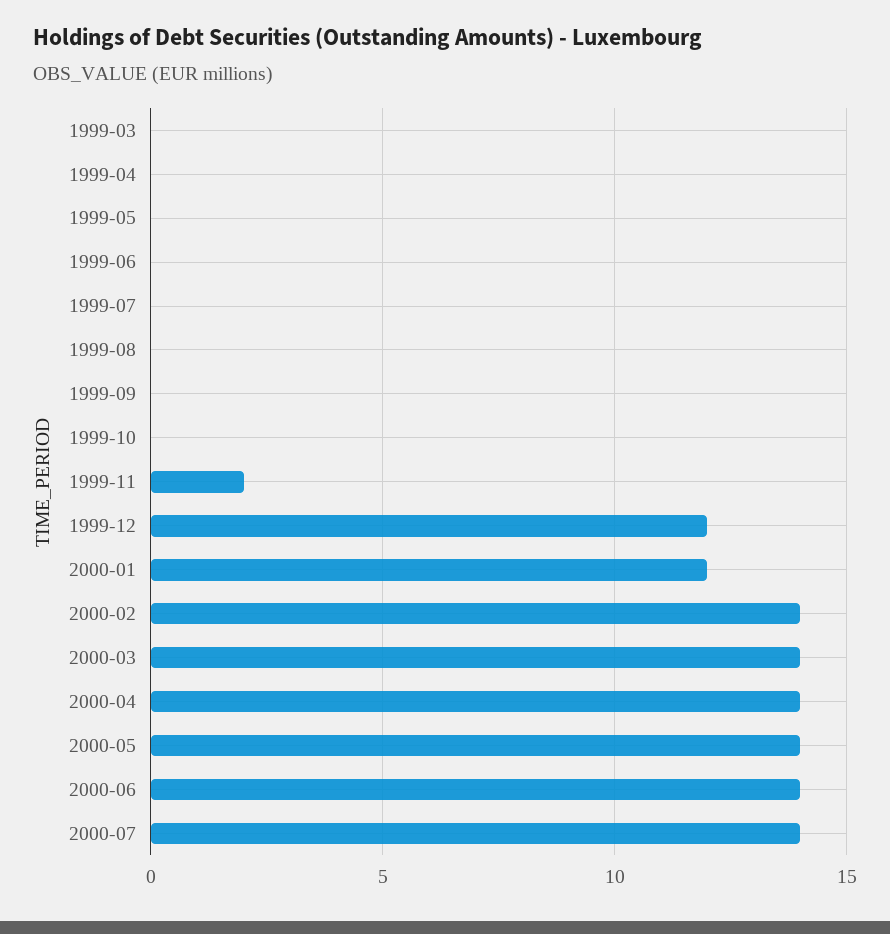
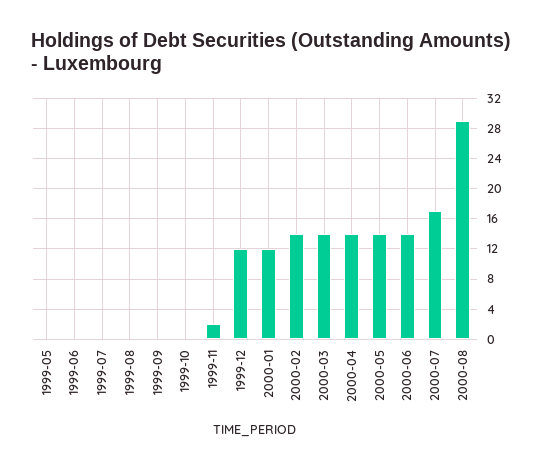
1999-03: 0 -> none
1999-04: 0 -> none
2000-07: 14 -> 17
2000-08: none -> 29

